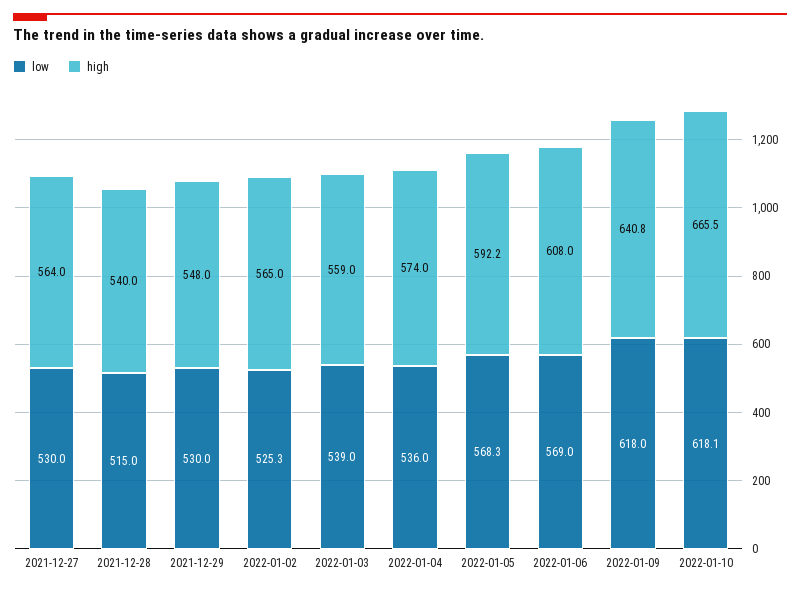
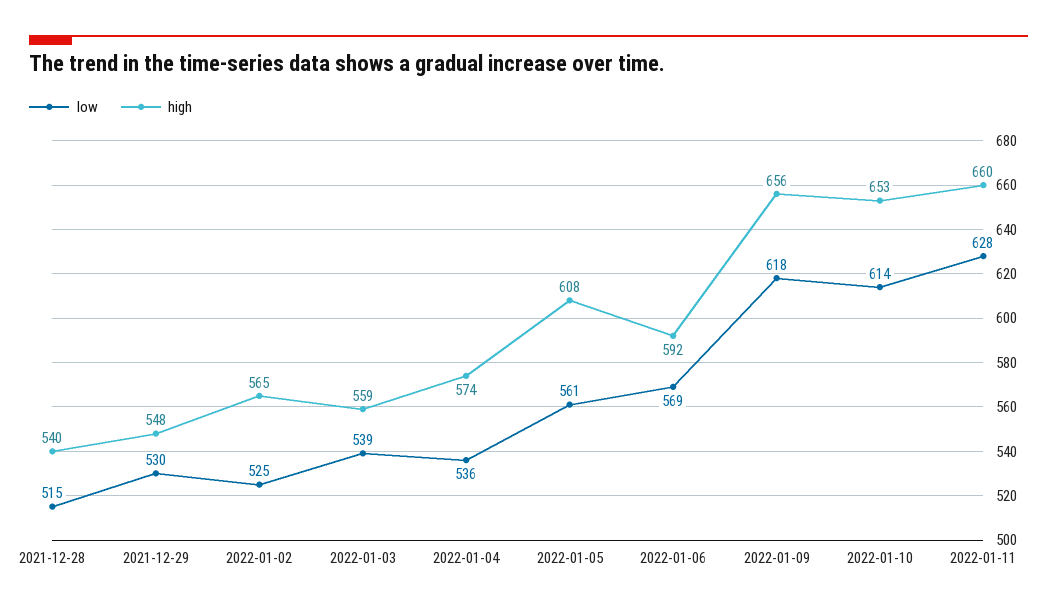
low, 2021-12-27: 530 -> none
high, 2021-12-27: 564 -> none
low, 2022-01-05: 568.3 -> 561
high, 2022-01-05: 592.2 -> 608
high, 2022-01-06: 608 -> 592
high, 2022-01-09: 640.8 -> 656
low, 2022-01-10: 618.1 -> 614
high, 2022-01-10: 665.5 -> 653
low, 2022-01-11: none -> 628
high, 2022-01-11: none -> 660

